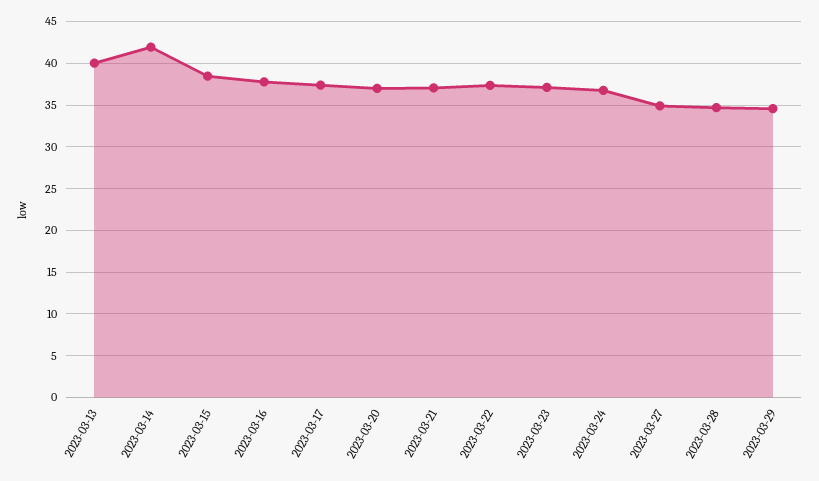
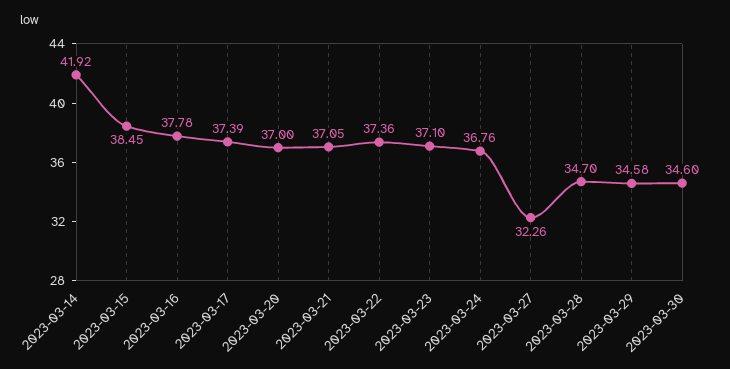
2023-03-13: 40 -> none
2023-03-27: 35 -> 32.26
2023-03-30: none -> 34.6

